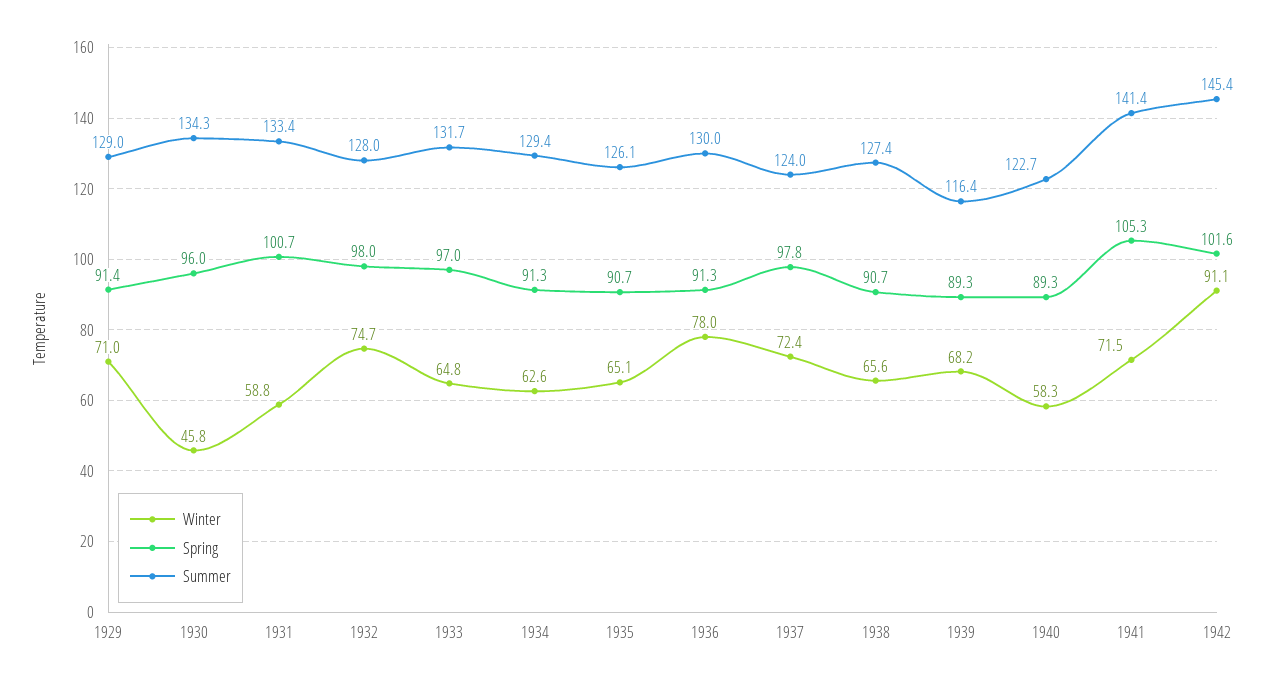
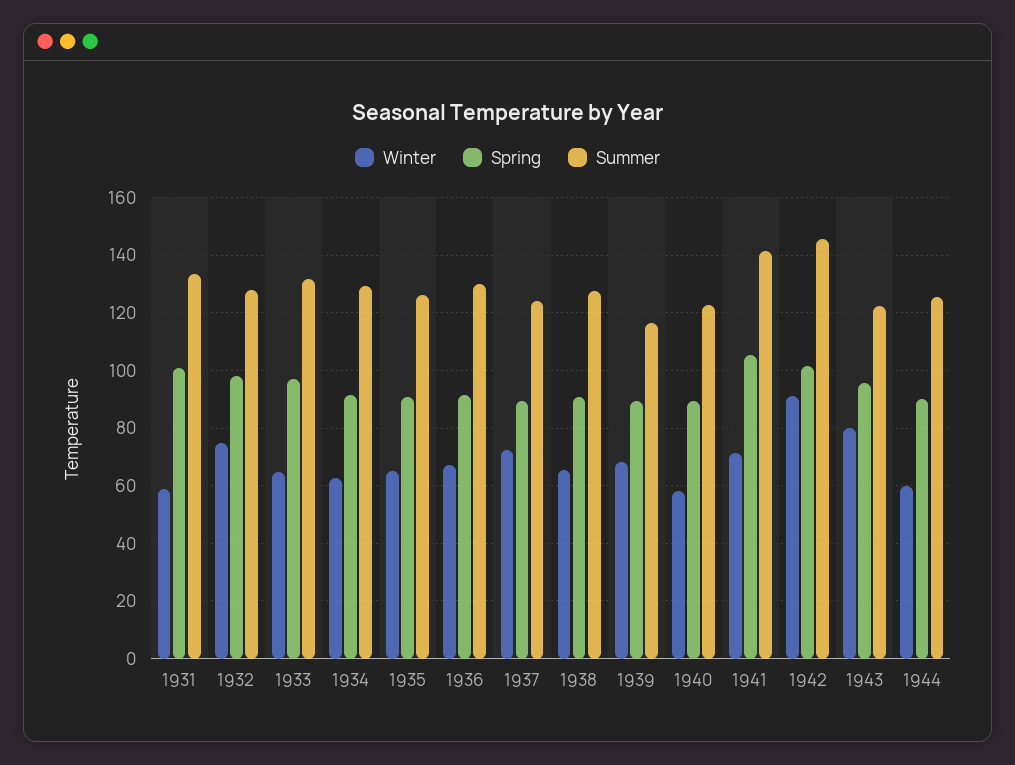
Winter, 1929: 71 -> none
Spring, 1929: 91.4 -> none
Summer, 1929: 129 -> none
Winter, 1930: 45.8 -> none
Spring, 1930: 96 -> none
Summer, 1930: 134.3 -> none
Winter, 1936: 78 -> 67.5
Spring, 1937: 97.8 -> 90
Winter, 1943: none -> 80
Spring, 1943: none -> 95
Summer, 1943: none -> 122.5
Winter, 1944: none -> 60
Spring, 1944: none -> 90
Summer, 1944: none -> 125

